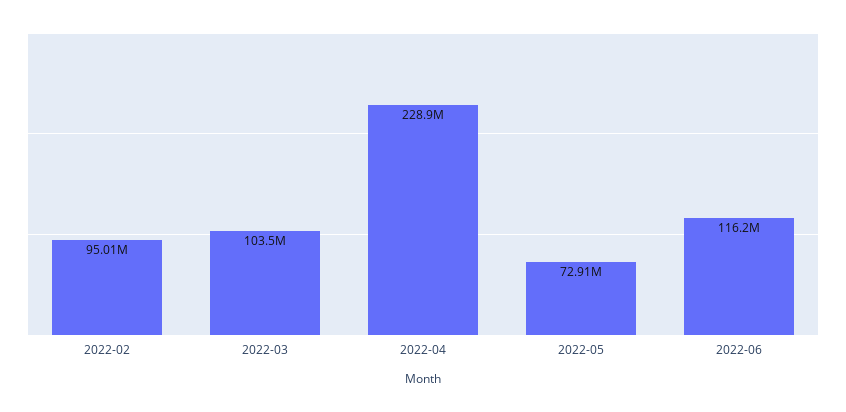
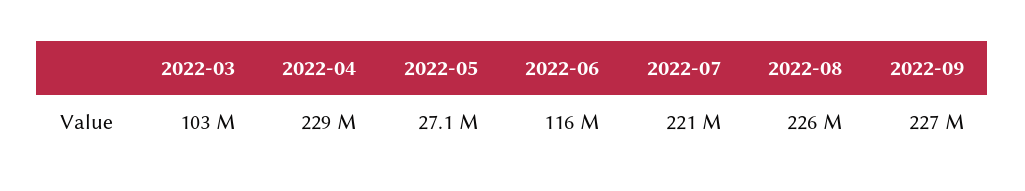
2022-02: 95010000 -> none
2022-05: 72910000 -> 27100000
2022-07: none -> 221000000
2022-08: none -> 226000000
2022-09: none -> 227000000

